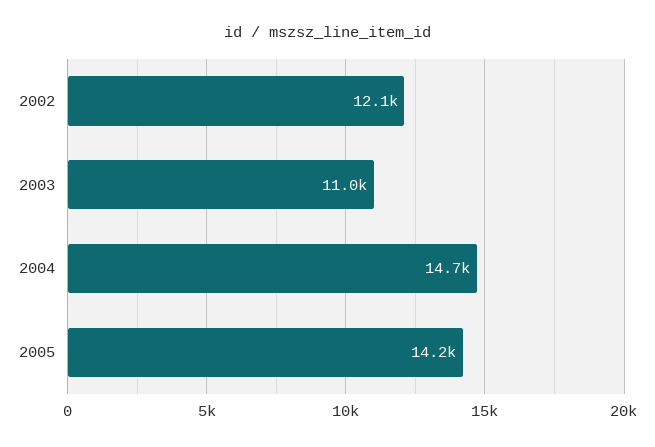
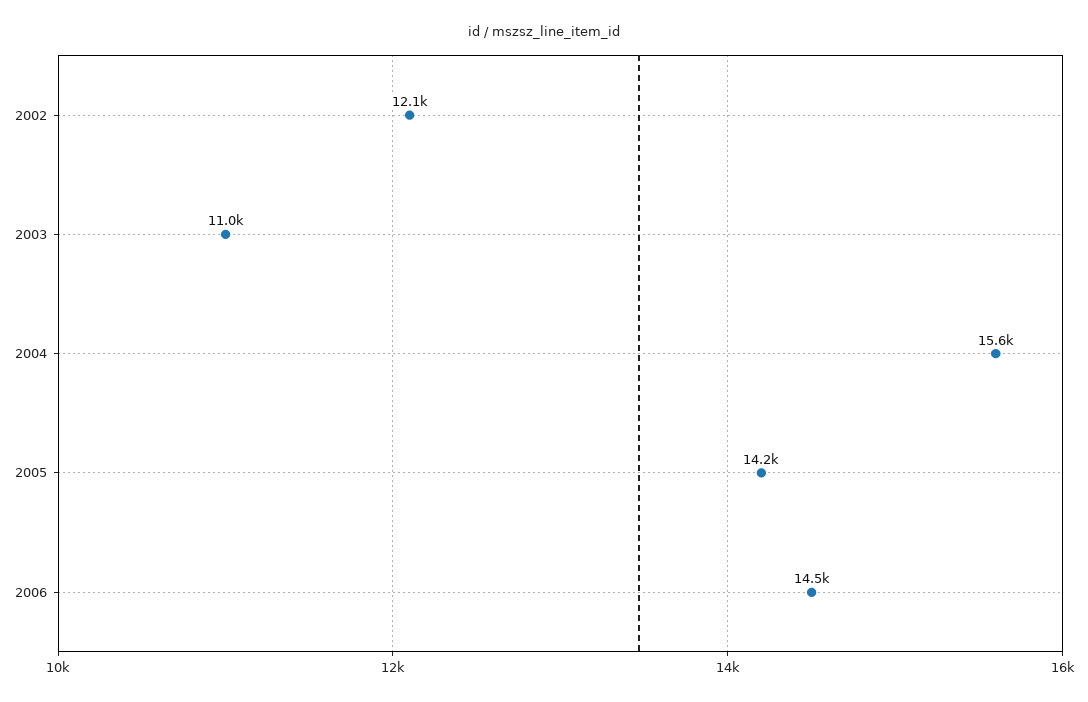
2004: 14700 -> 15600
2006: none -> 14500

